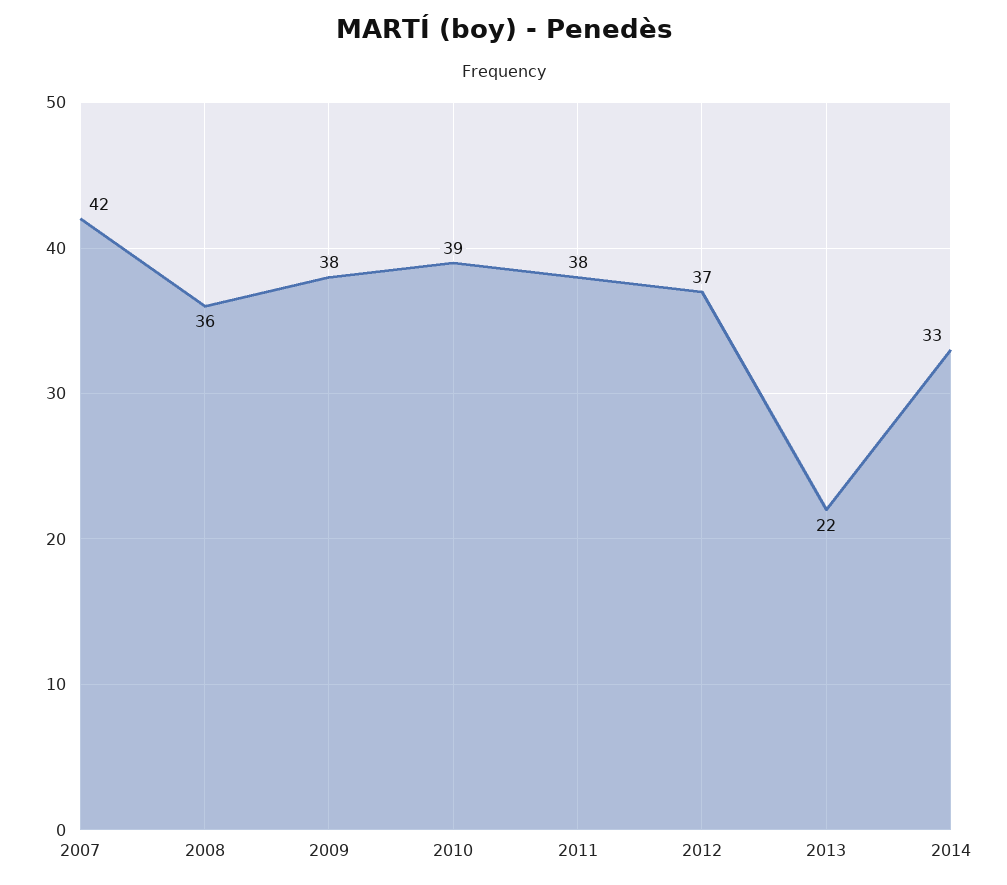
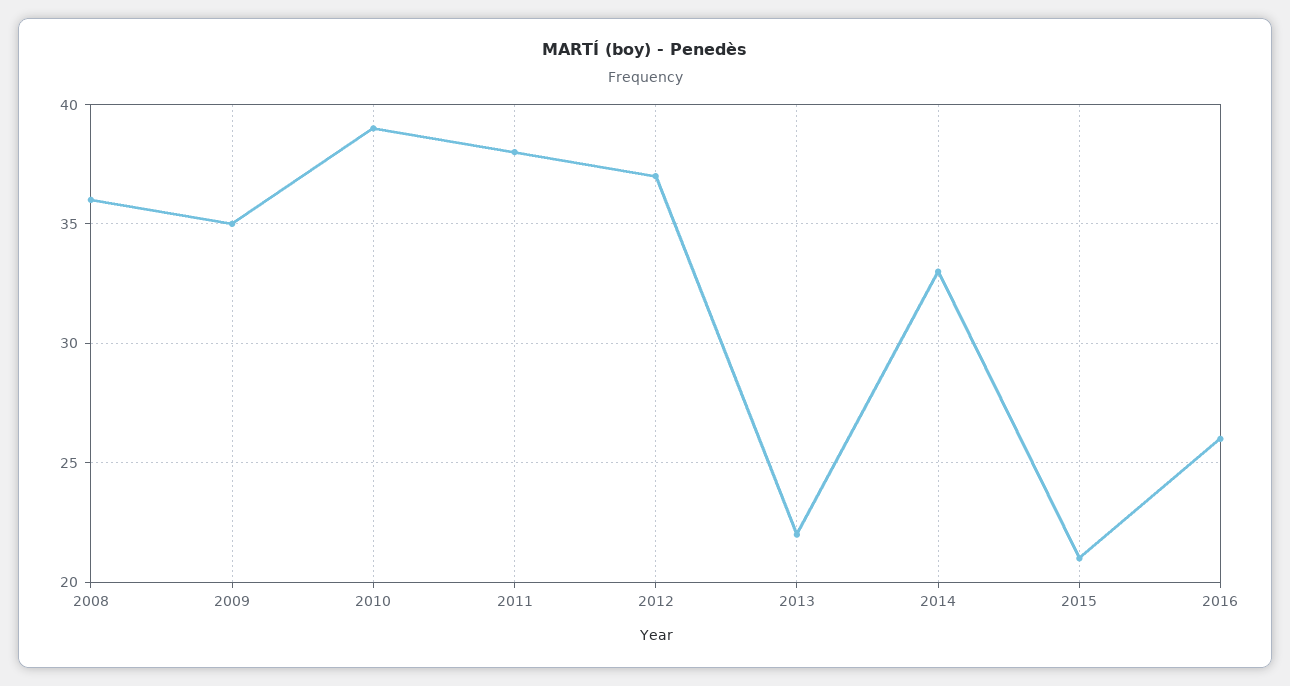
2007: 42 -> none
2009: 38 -> 35
2015: none -> 21
2016: none -> 26

